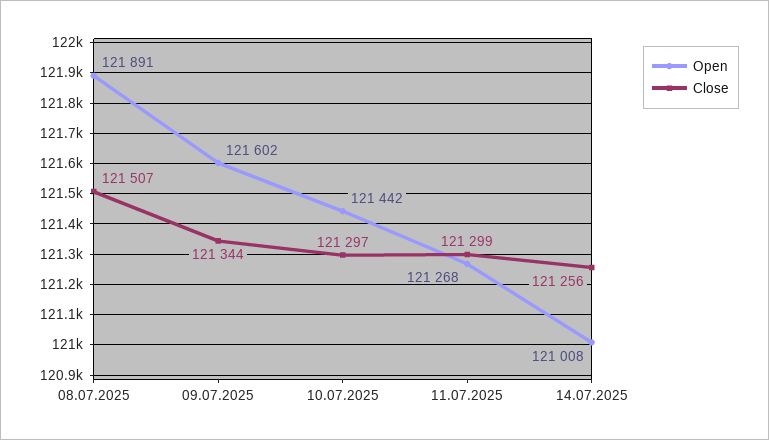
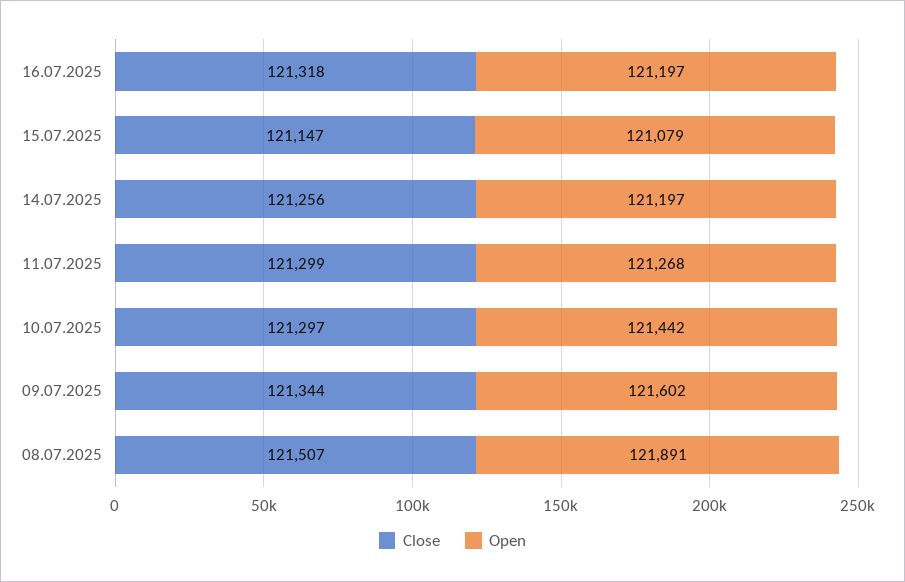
Open, 14.07.2025: 121008 -> 121197
Close, 16.07.2025: none -> 121318
Open, 16.07.2025: none -> 121197
Close, 15.07.2025: none -> 121147
Open, 15.07.2025: none -> 121079

